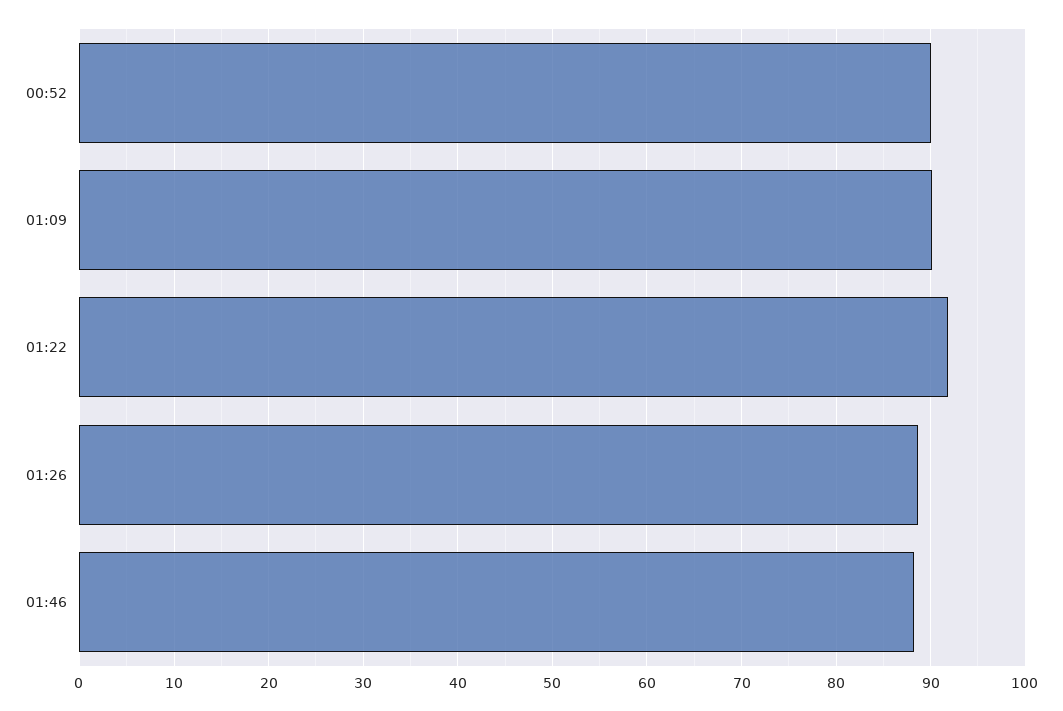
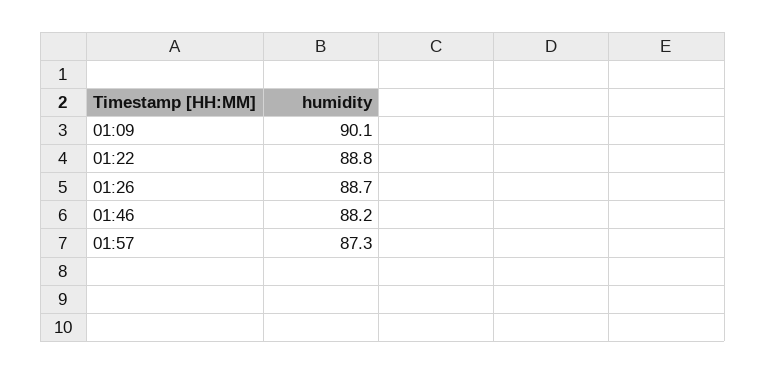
00:52: 90 -> none
01:22: 92 -> 88.8
01:57: none -> 87.3

